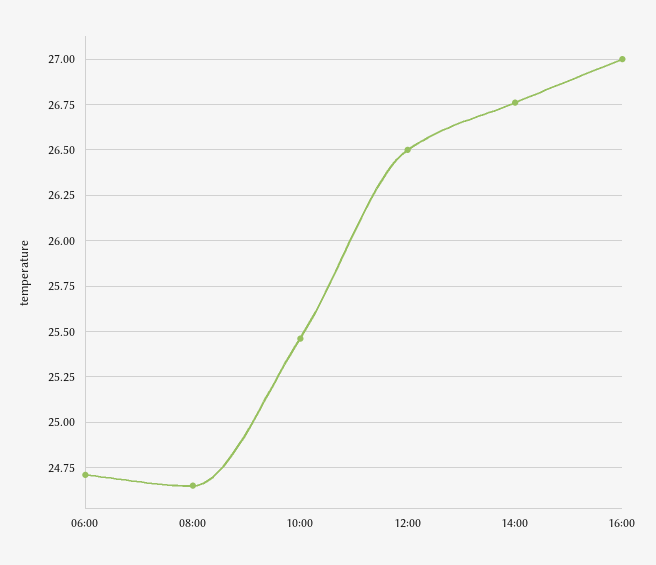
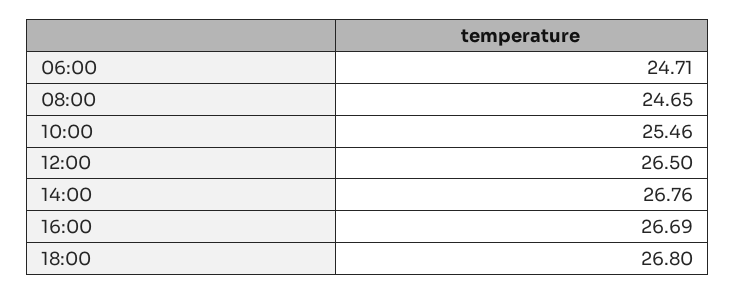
16:00: 27 -> 26.69
18:00: none -> 26.8

